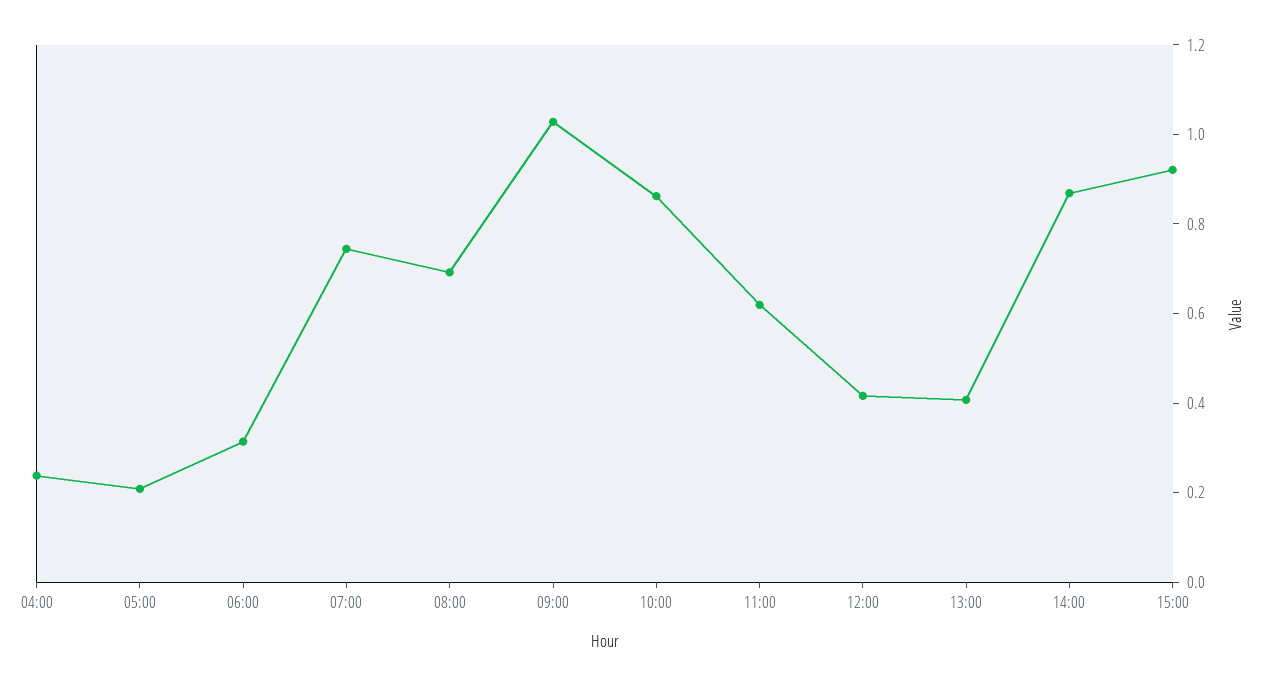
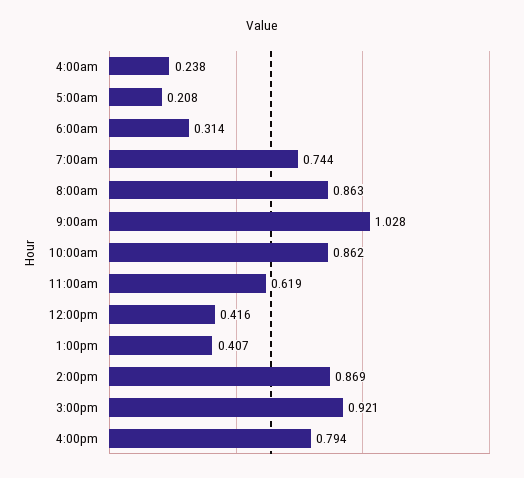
08:00: 0.7 -> 0.863
4:00pm: none -> 0.794

